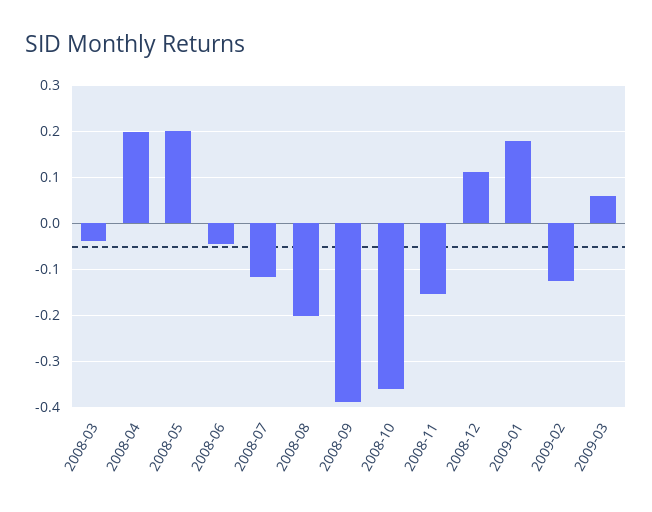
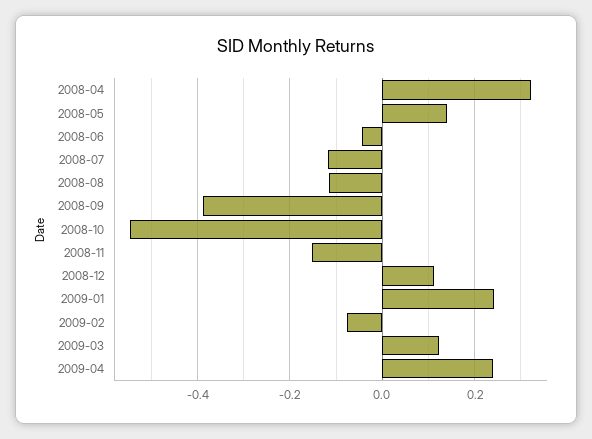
2008-03: -0.04 -> none
2008-04: 0.2 -> 0.32
2008-05: 0.2 -> 0.14
2008-08: -0.2 -> -0.12
2008-10: -0.36 -> -0.54
2009-01: 0.18 -> 0.24
2009-02: -0.12 -> -0.08
2009-03: 0.06 -> 0.12
2009-04: none -> 0.24

